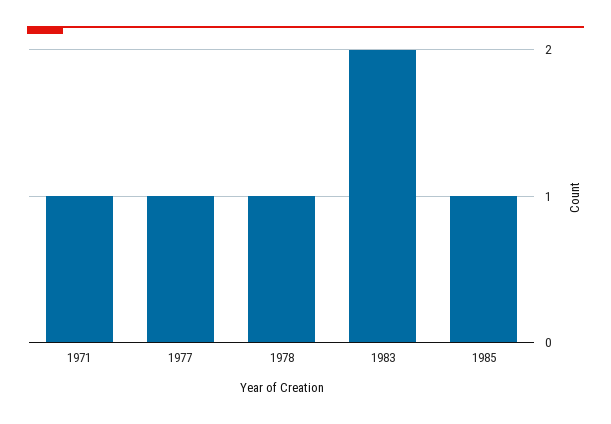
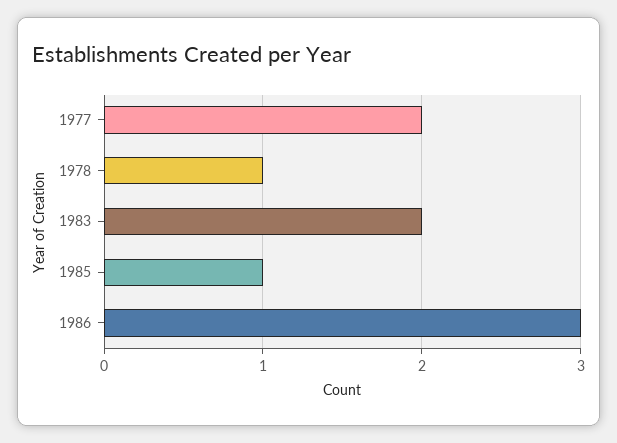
1971: 1 -> none
1977: 1 -> 2
1986: none -> 3

